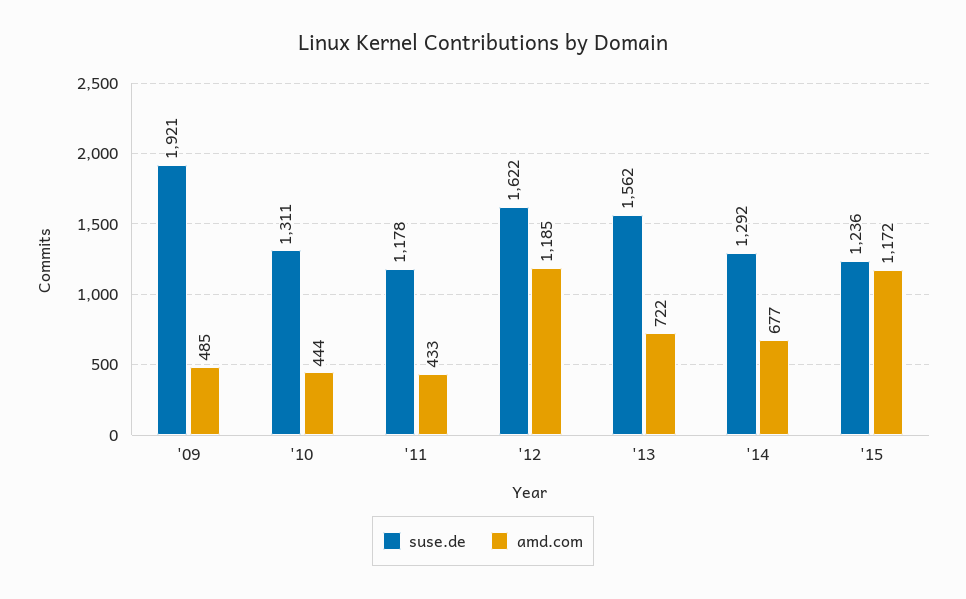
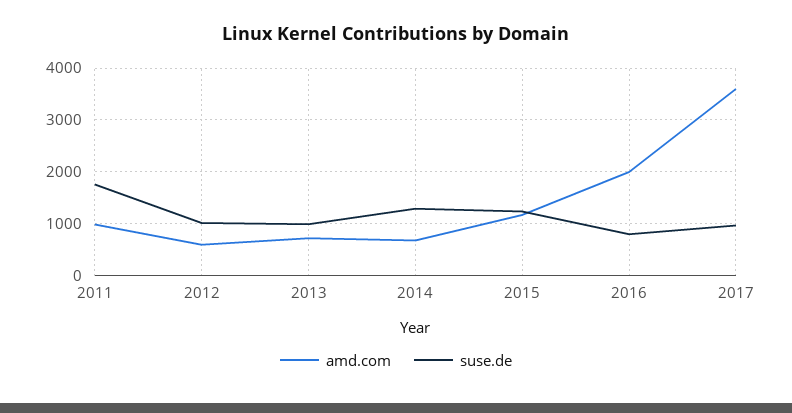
suse.de, '09: 1921 -> none
amd.com, '09: 485 -> none
suse.de, '10: 1311 -> none
amd.com, '10: 444 -> none
suse.de, '11: 1178 -> 1800
amd.com, '11: 433 -> 1000
suse.de, '12: 1622 -> 1000
amd.com, '12: 1185 -> 600
suse.de, '13: 1562 -> 1000
amd.com, 2016: none -> 2000
suse.de, 2016: none -> 800
amd.com, 2017: none -> 3600
suse.de, 2017: none -> 1000

